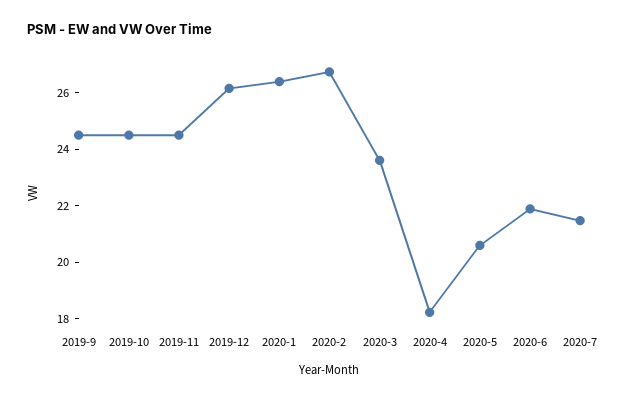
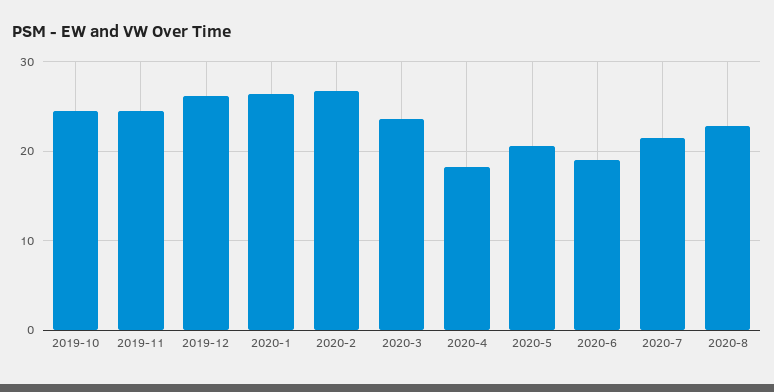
2019-9: 24.5 -> none
2020-6: 22 -> 19
2020-8: none -> 23

